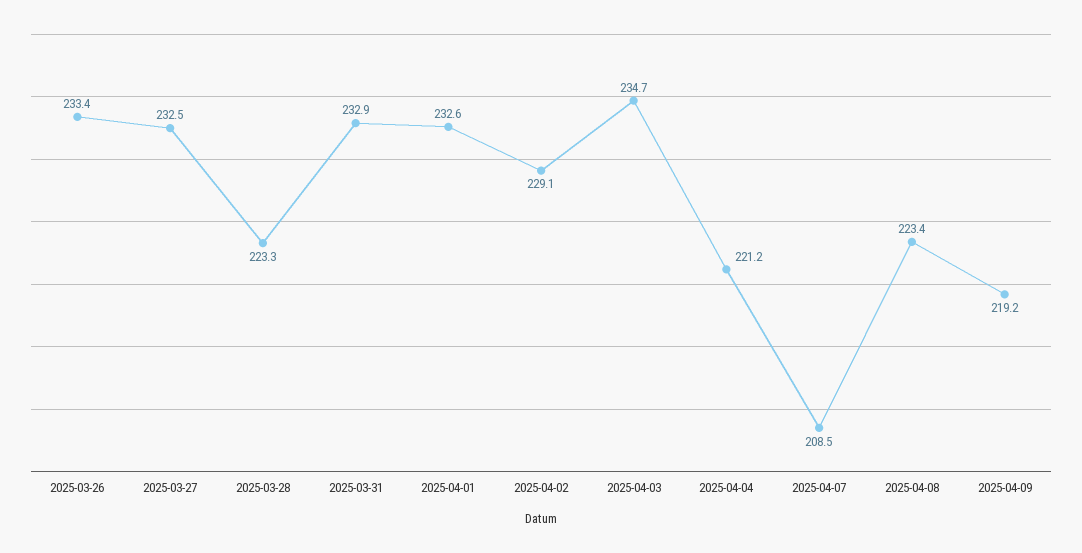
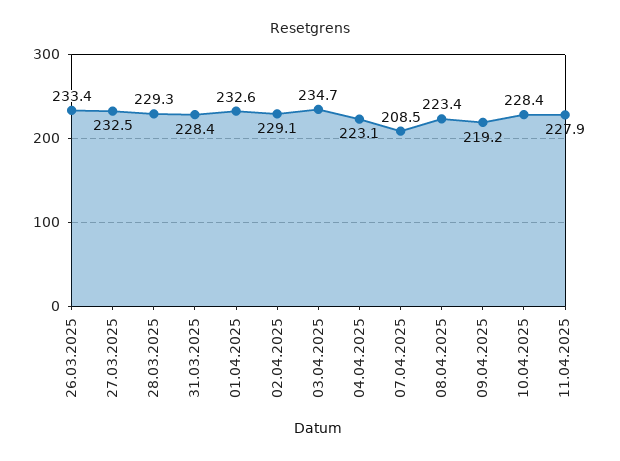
2025-03-28: 223.3 -> 229.3
2025-03-31: 232.9 -> 228.4
2025-04-04: 221.2 -> 223.1
10.04.2025: none -> 228.4
11.04.2025: none -> 227.9

